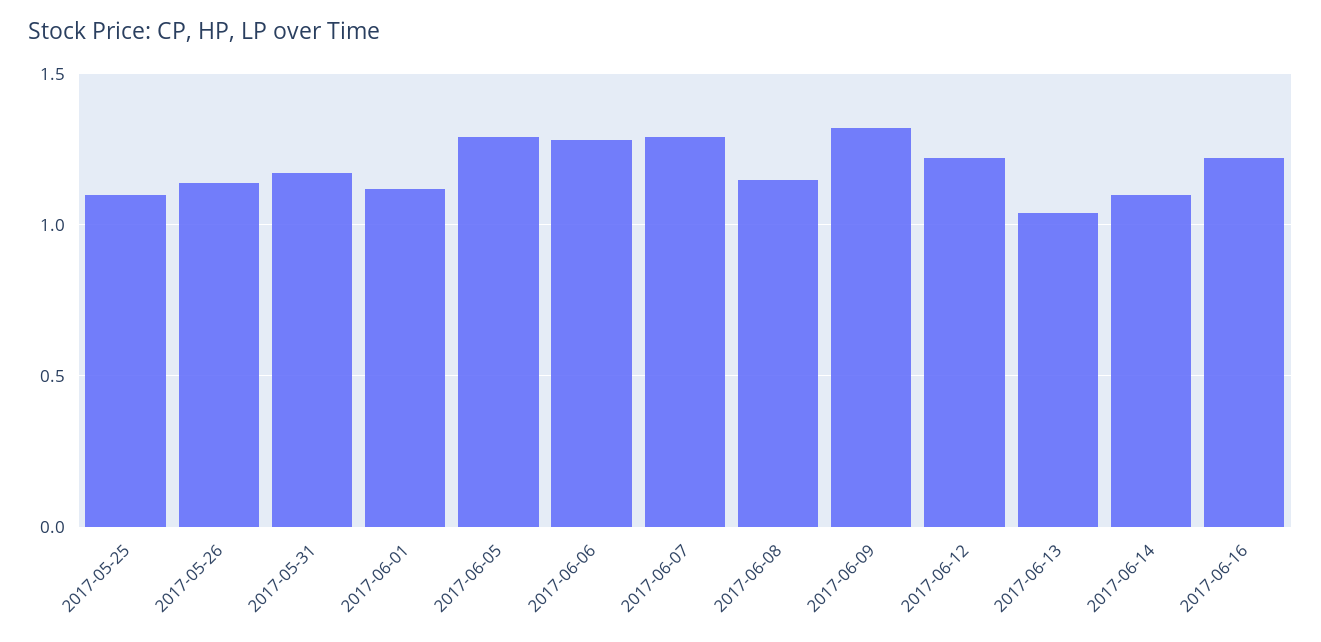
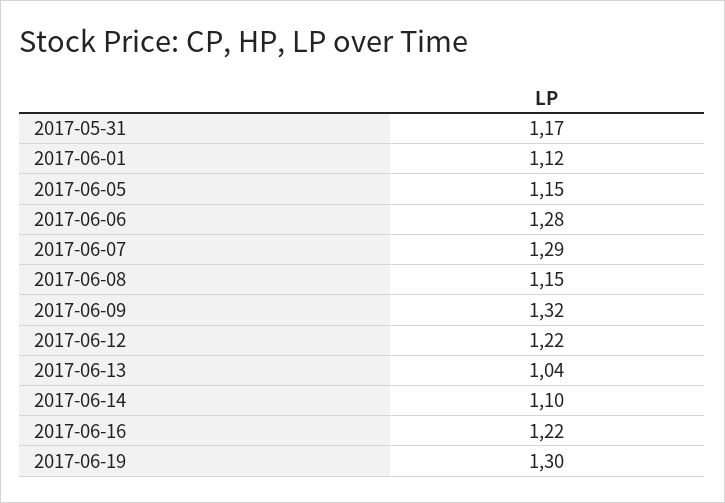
2017-05-25: 1.1 -> none
2017-05-26: 1.15 -> none
2017-06-05: 1.3 -> 1.15
2017-06-19: none -> 1.3

